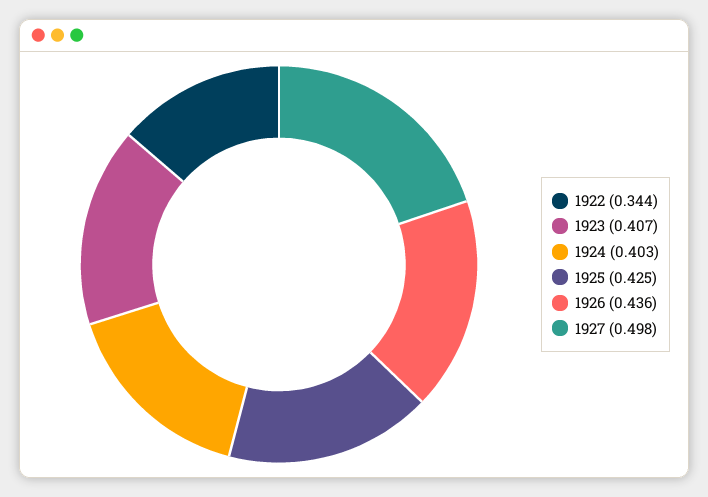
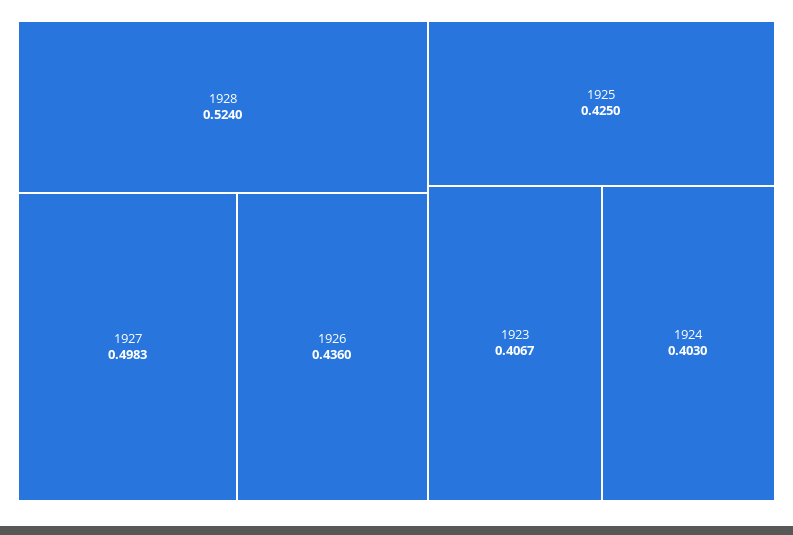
1922: 0.344 -> none
1928: none -> 0.524

